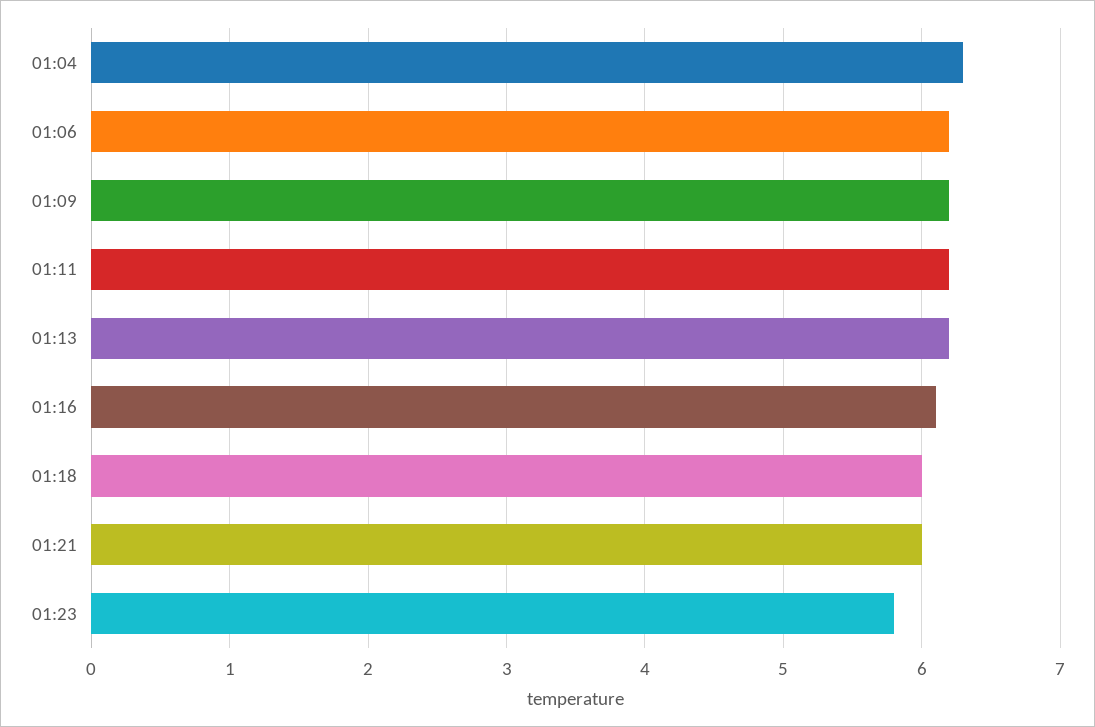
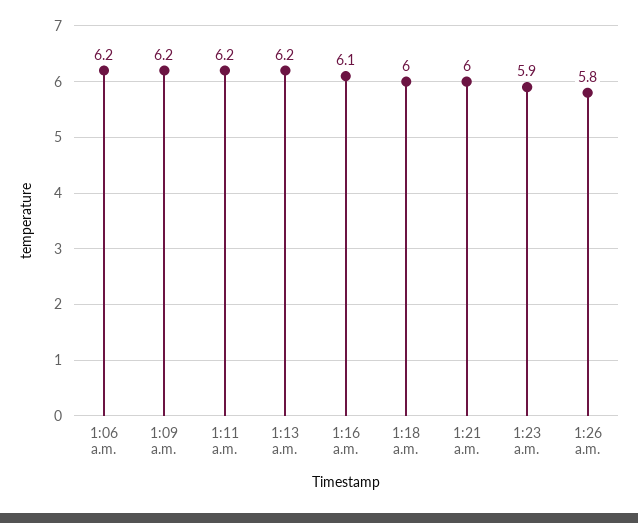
01:04: 6.3 -> none
01:23: 5.8 -> 5.9
1:26 a.m.: none -> 5.8

